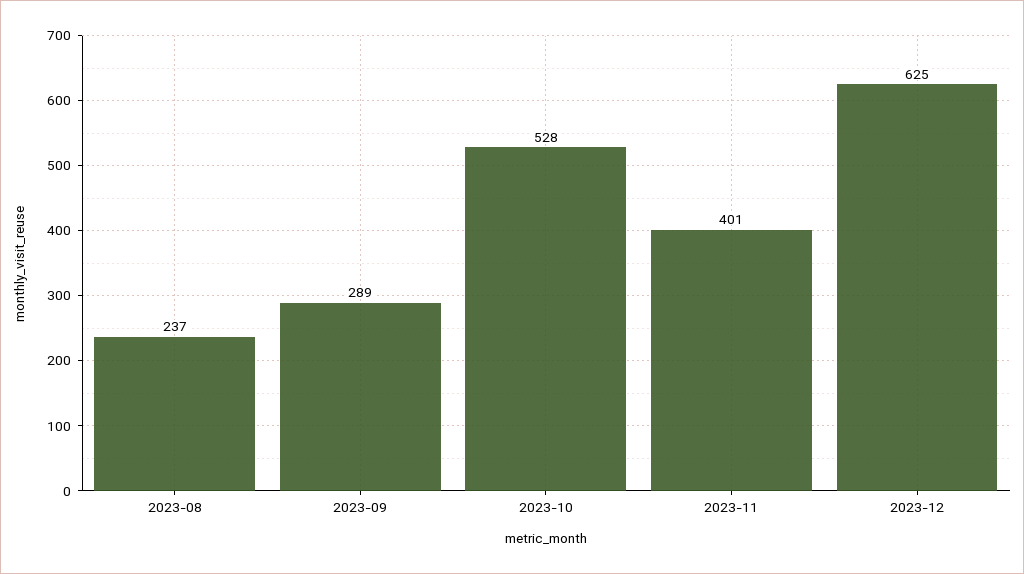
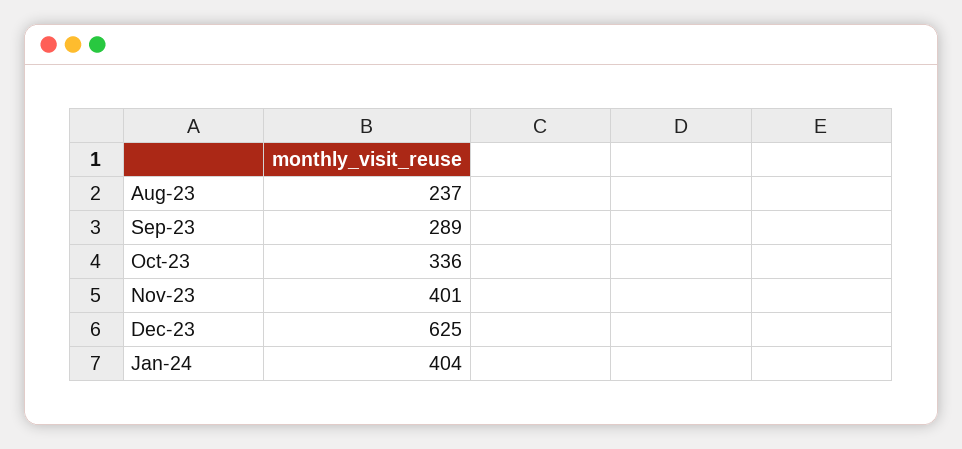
2023-10: 528 -> 336
Jan-24: none -> 404

